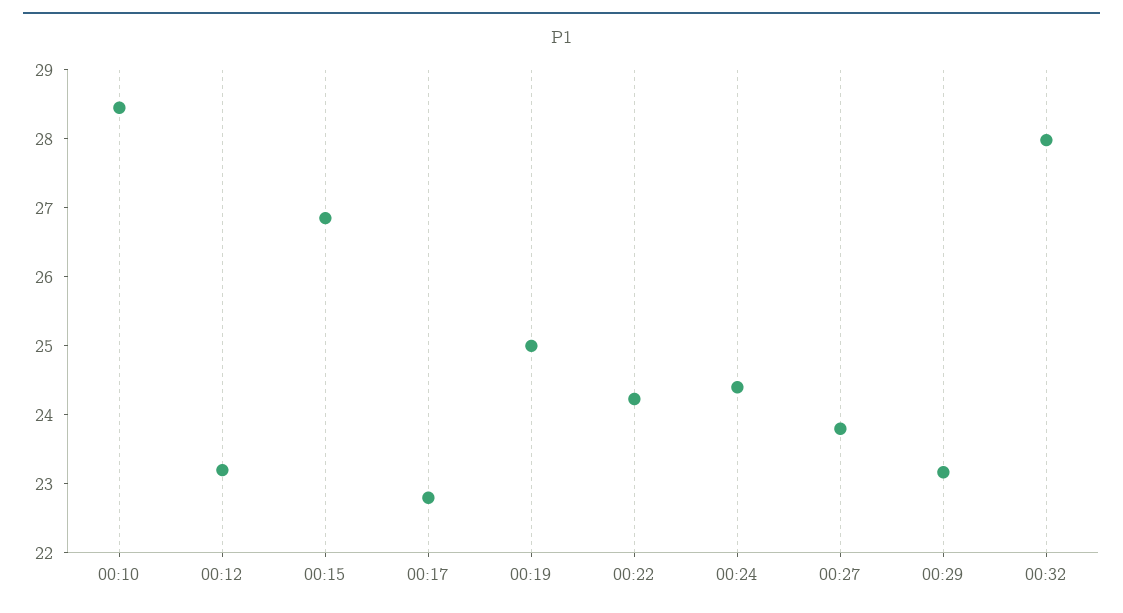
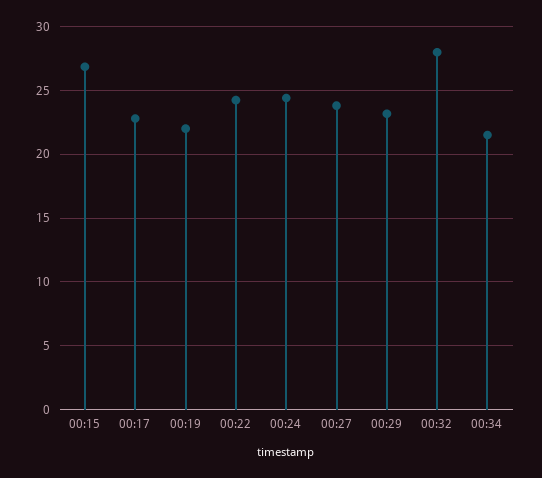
00:10: 28.4 -> none
00:12: 23.2 -> none
00:19: 25 -> 22
00:34: none -> 21.5

